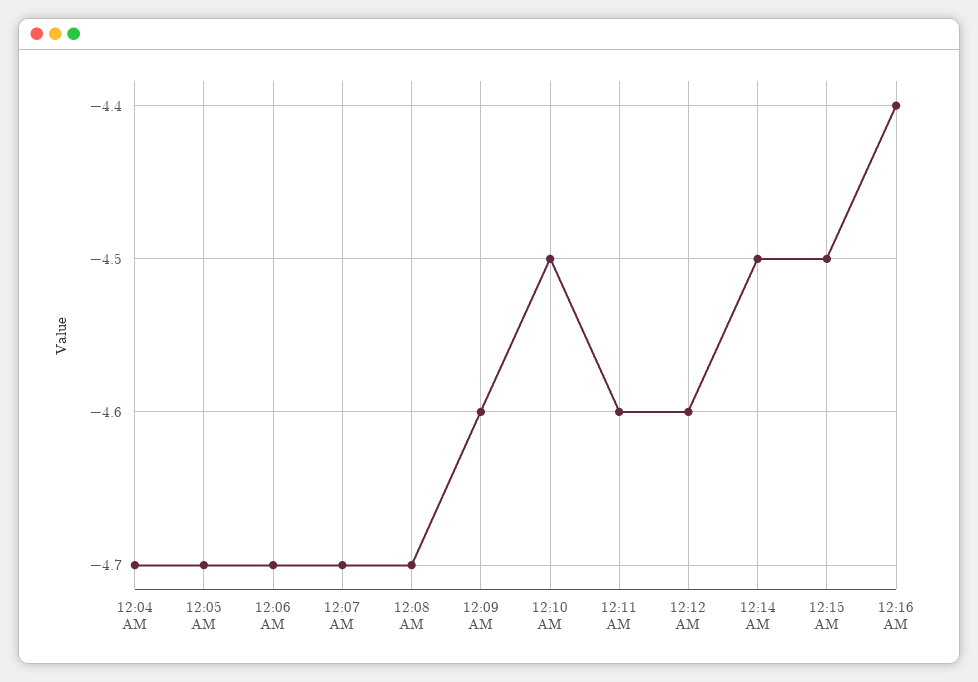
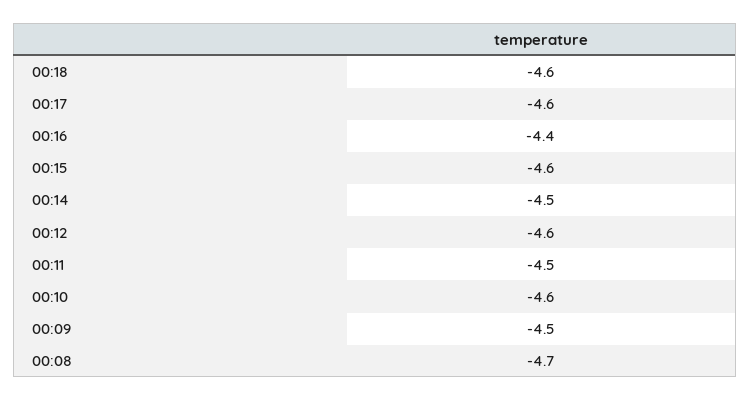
12:04 AM: -4.7 -> none
12:05 AM: -4.7 -> none
12:06 AM: -4.7 -> none
12:07 AM: -4.7 -> none
12:09 AM: -4.6 -> -4.5
12:10 AM: -4.5 -> -4.6
12:11 AM: -4.6 -> -4.5
12:15 AM: -4.5 -> -4.6
00:18: none -> -4.6
00:17: none -> -4.6

